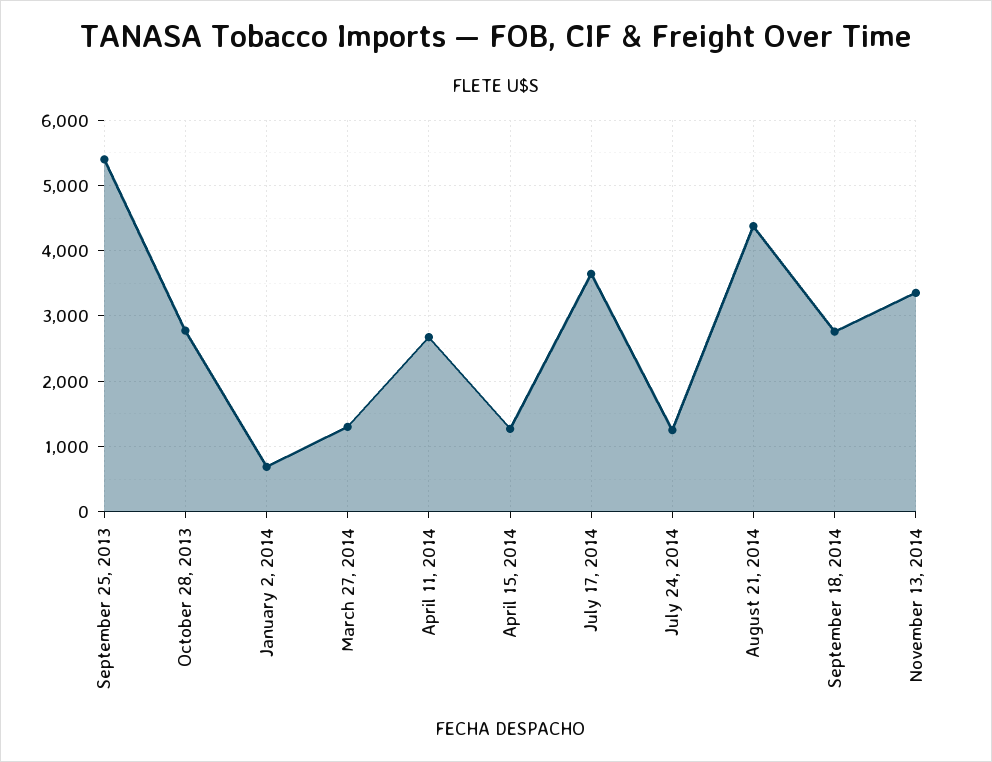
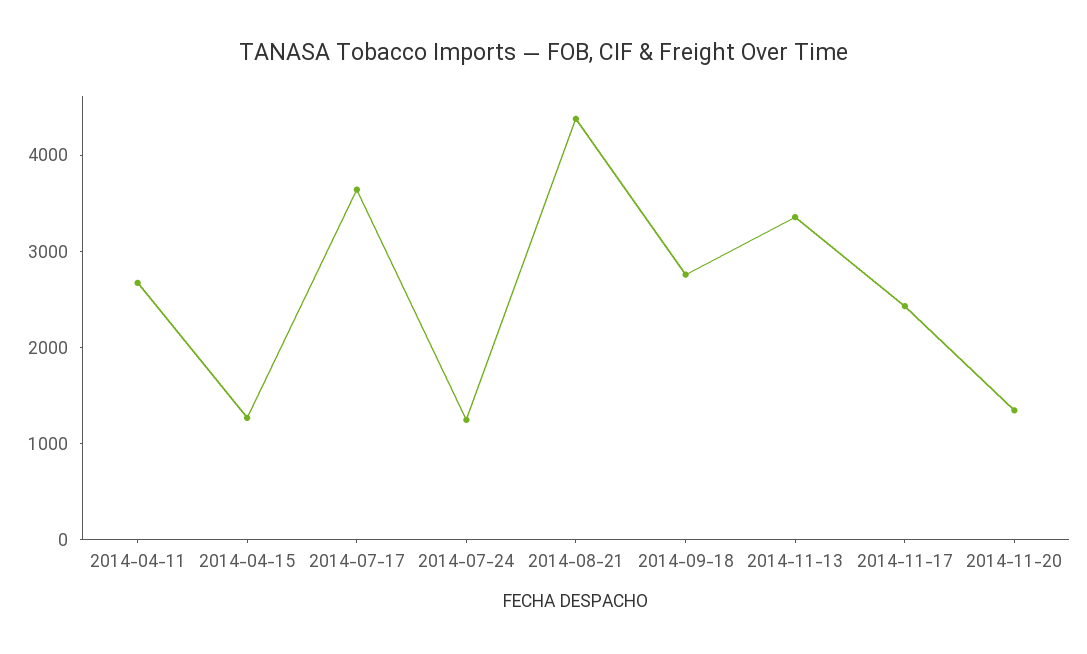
September 25, 2013: 5400 -> none
October 28, 2013: 2800 -> none
January 2, 2014: 700 -> none
March 27, 2014: 1300 -> none
2014-11-17: none -> 2400
2014-11-20: none -> 1400

